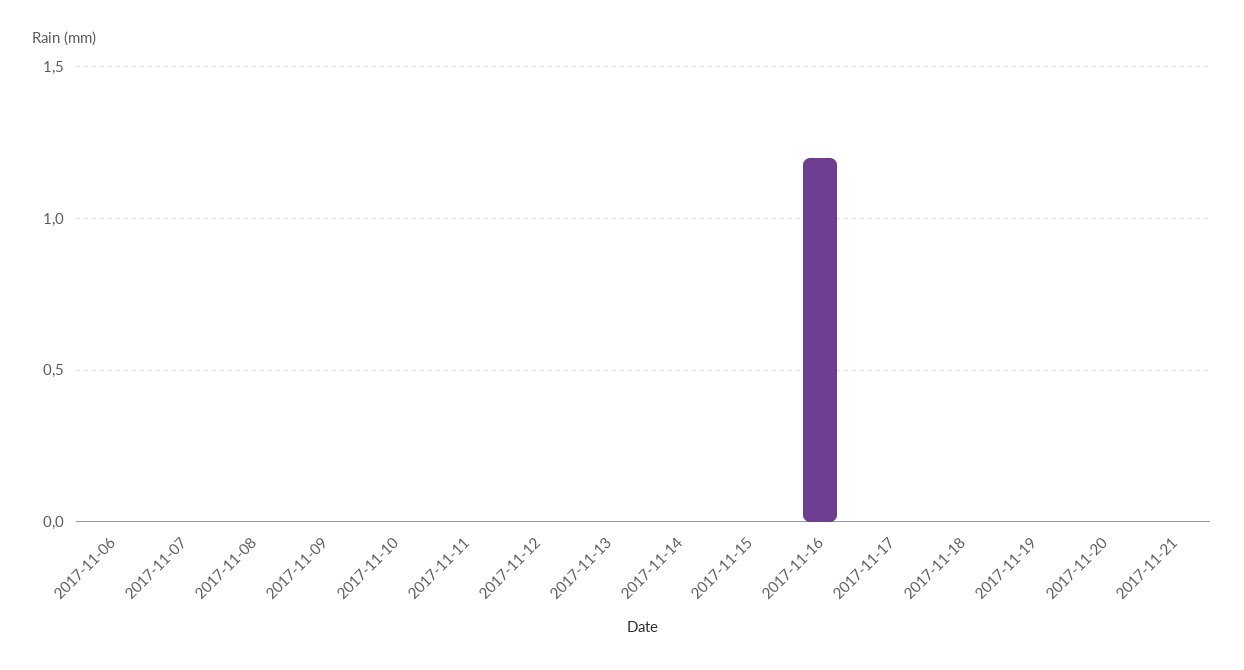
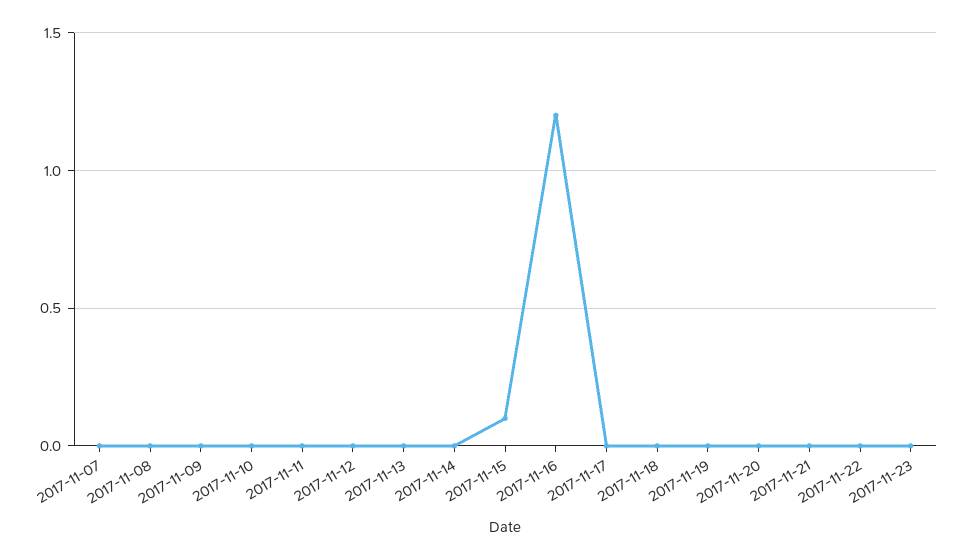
2017-11-06: 0 -> none
2017-11-15: 0 -> 0.1
2017-11-22: none -> 0
2017-11-23: none -> 0

